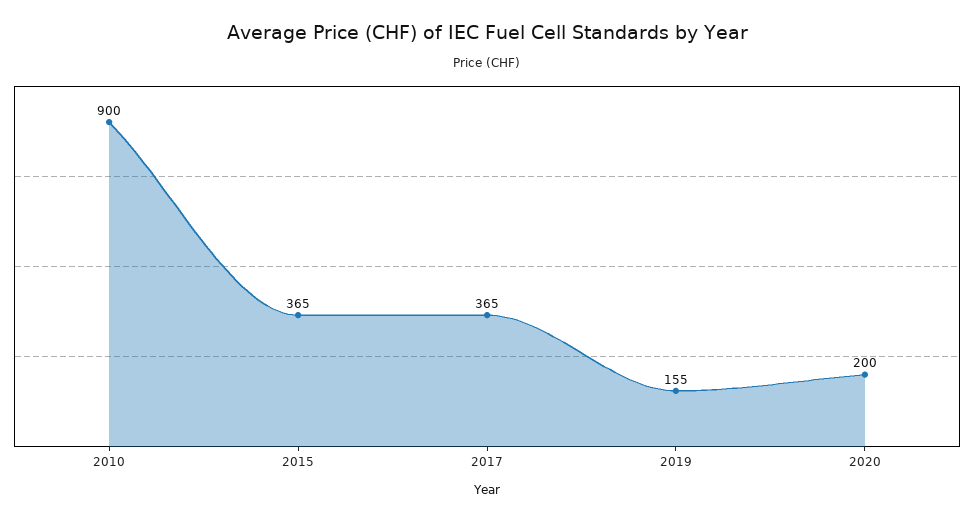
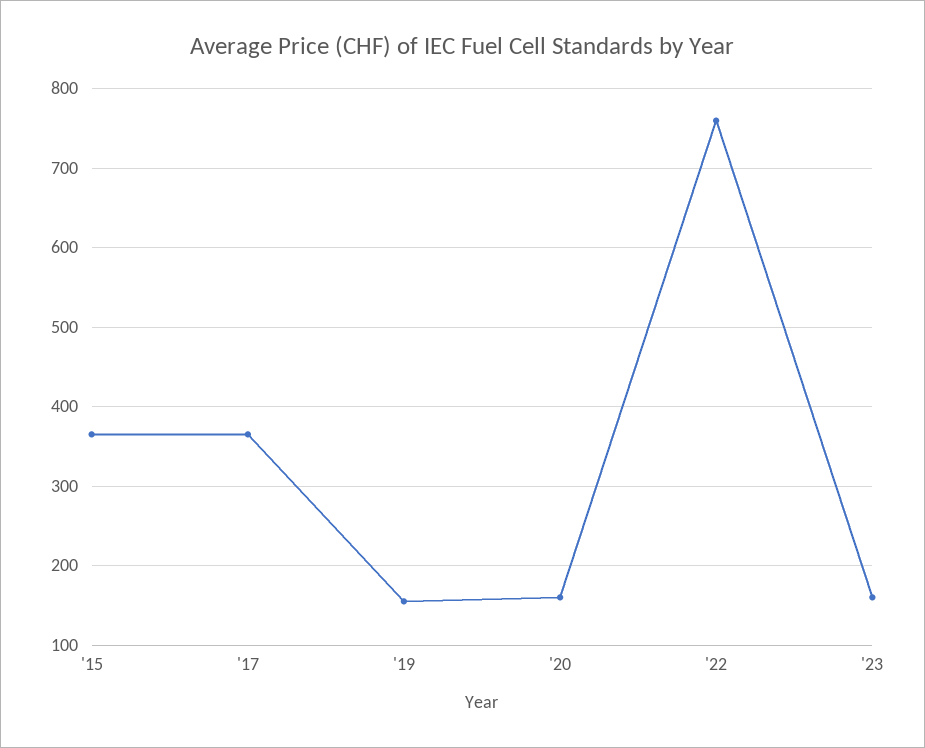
2010: 900 -> none
2020: 200 -> 160
'22: none -> 760
'23: none -> 160

